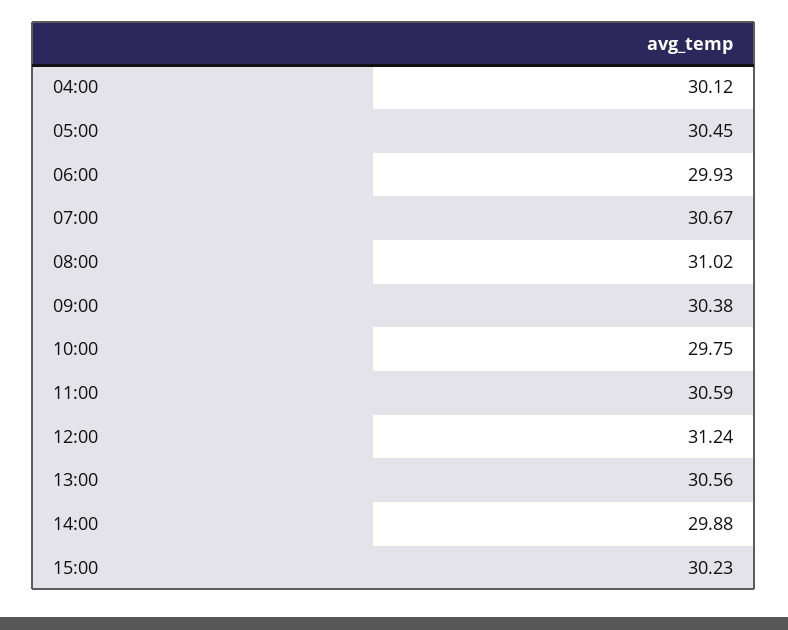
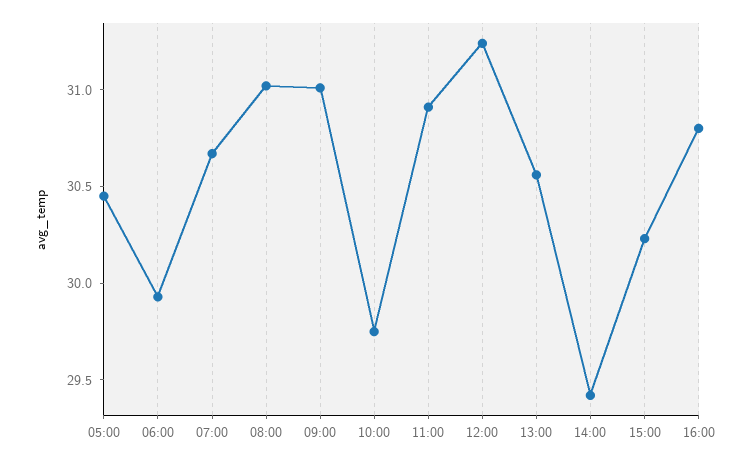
04:00: 30.12 -> none
09:00: 30.38 -> 31
11:00: 30.59 -> 30.9
14:00: 29.88 -> 29.4
16:00: none -> 30.8

